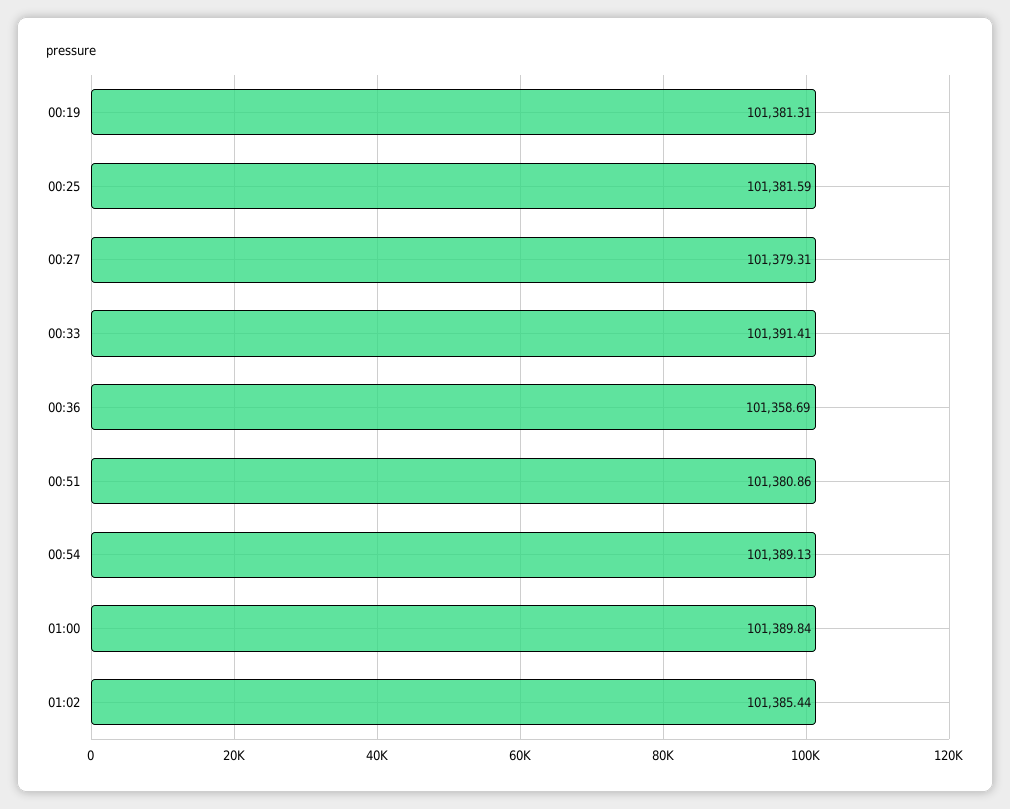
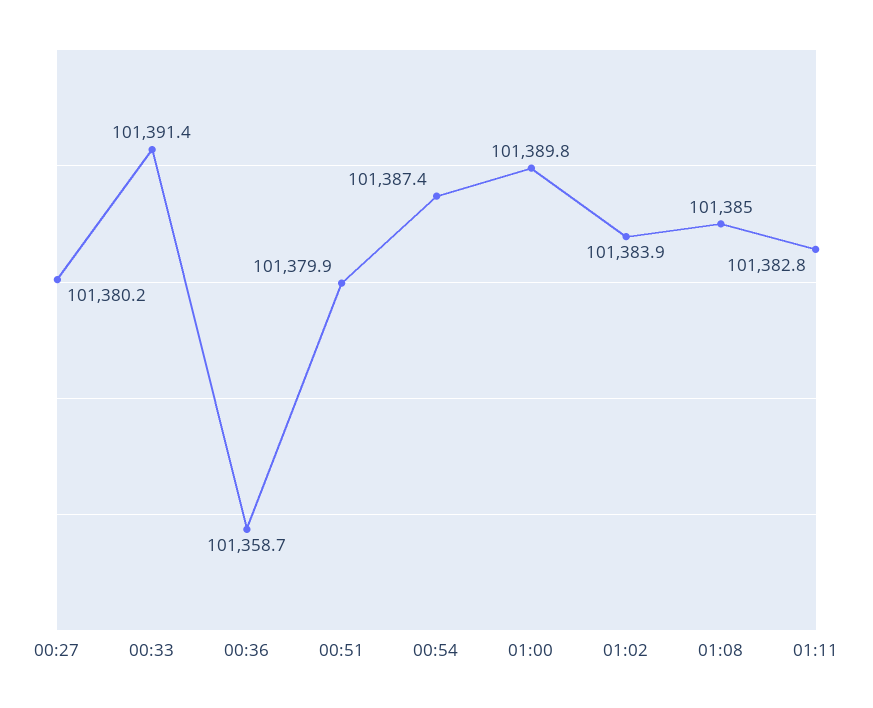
00:19: 101381.31 -> none
00:25: 101381.59 -> none
00:27: 101379.31 -> 101380.2
00:51: 101380.86 -> 101379.9
00:54: 101389.13 -> 101387.4
01:02: 101385.44 -> 101383.9
01:08: none -> 101385
01:11: none -> 101382.8

